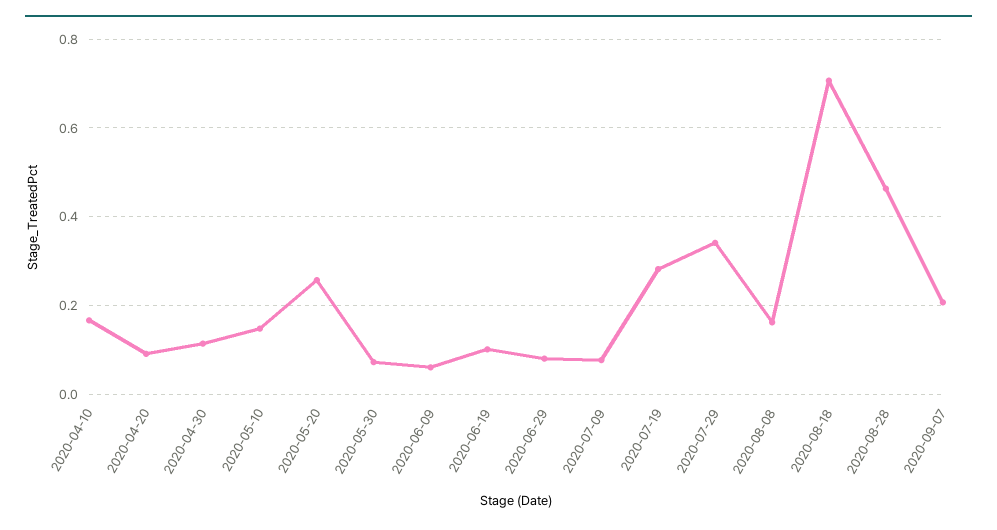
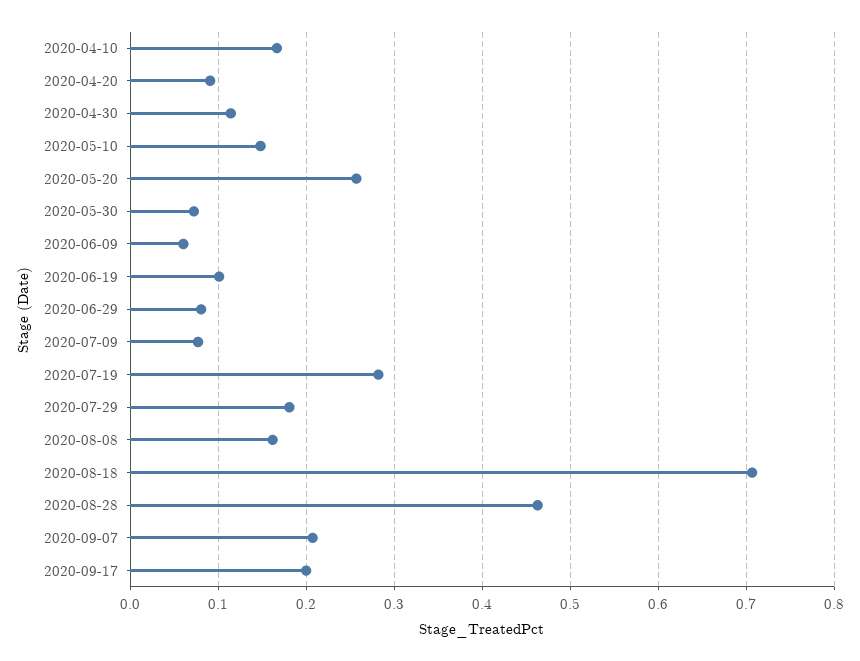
2020-07-29: 0.34 -> 0.18
2020-09-17: none -> 0.2

